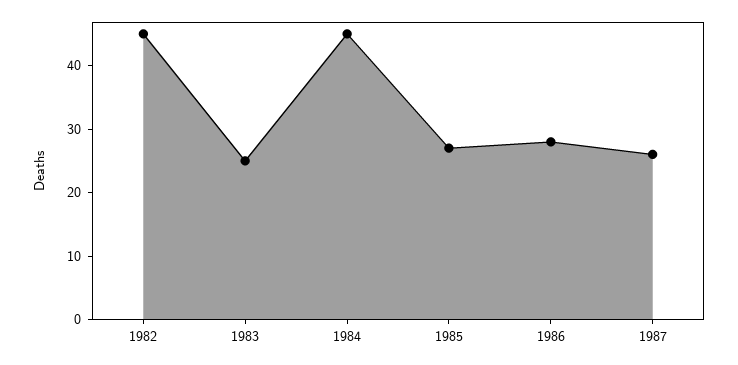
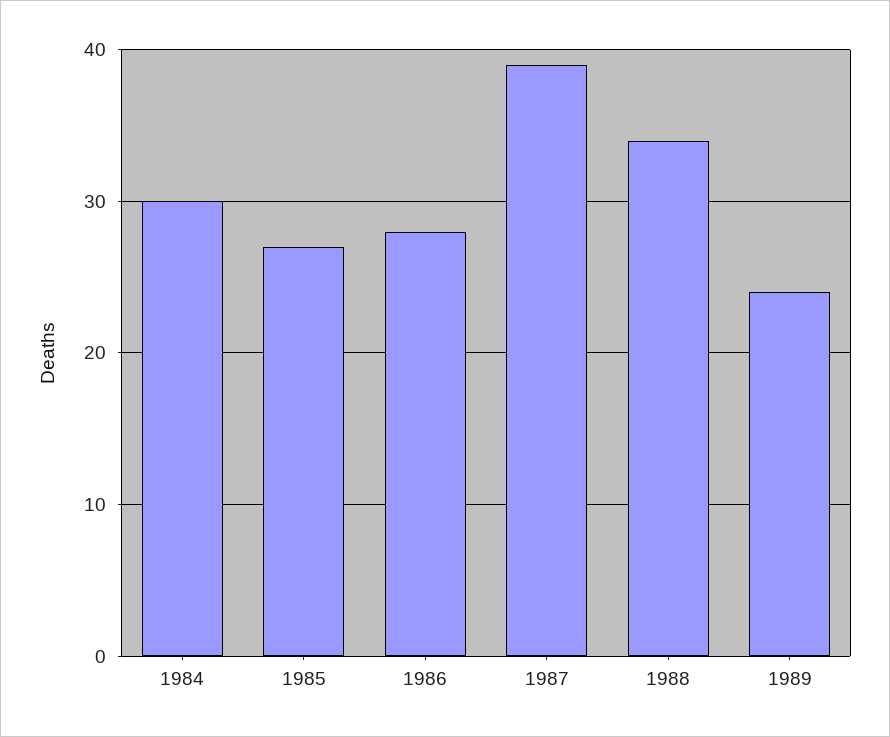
1982: 45 -> none
1983: 25 -> none
1984: 45 -> 30
1987: 25 -> 39
1988: none -> 34
1989: none -> 24

